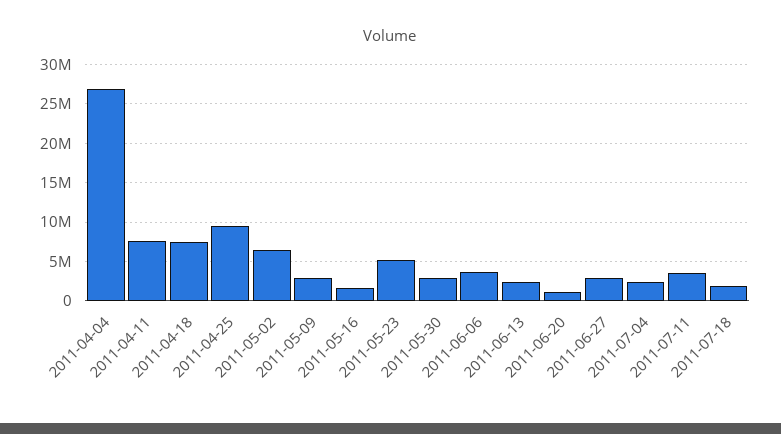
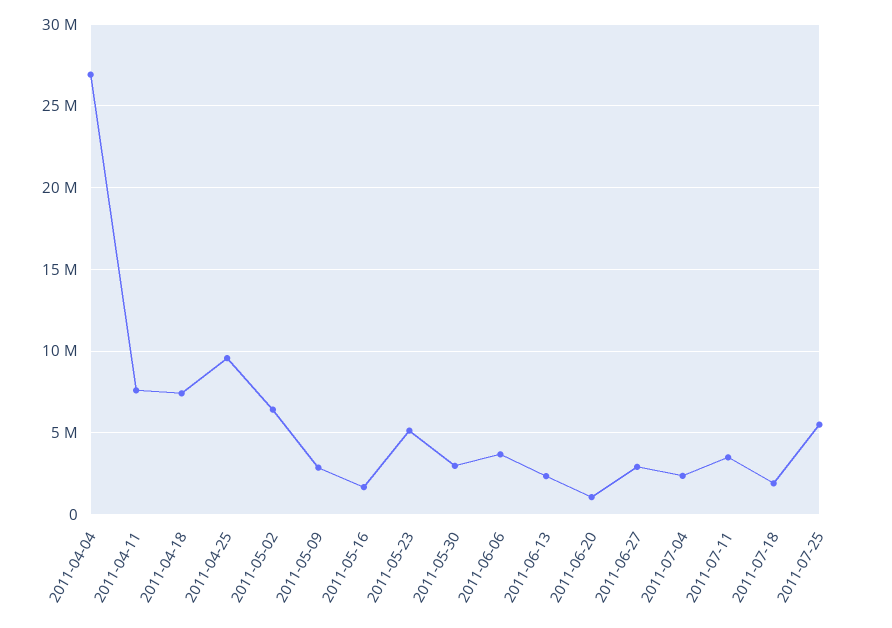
2011-07-25: none -> 5500000

